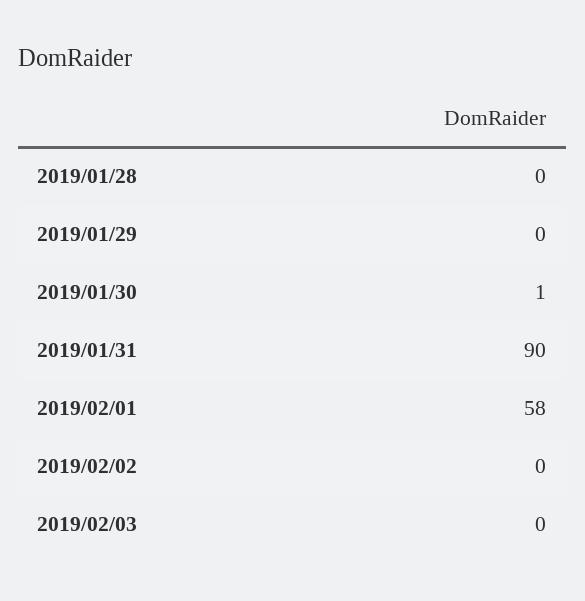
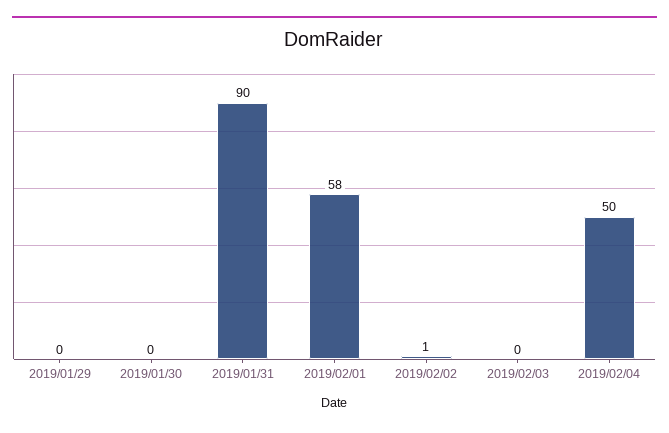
2019/01/28: 0 -> none
2019/01/30: 1 -> 0
2019/02/02: 0 -> 1
2019/02/04: none -> 50

